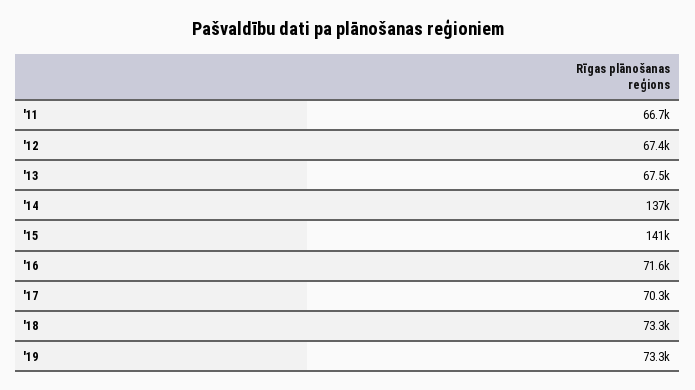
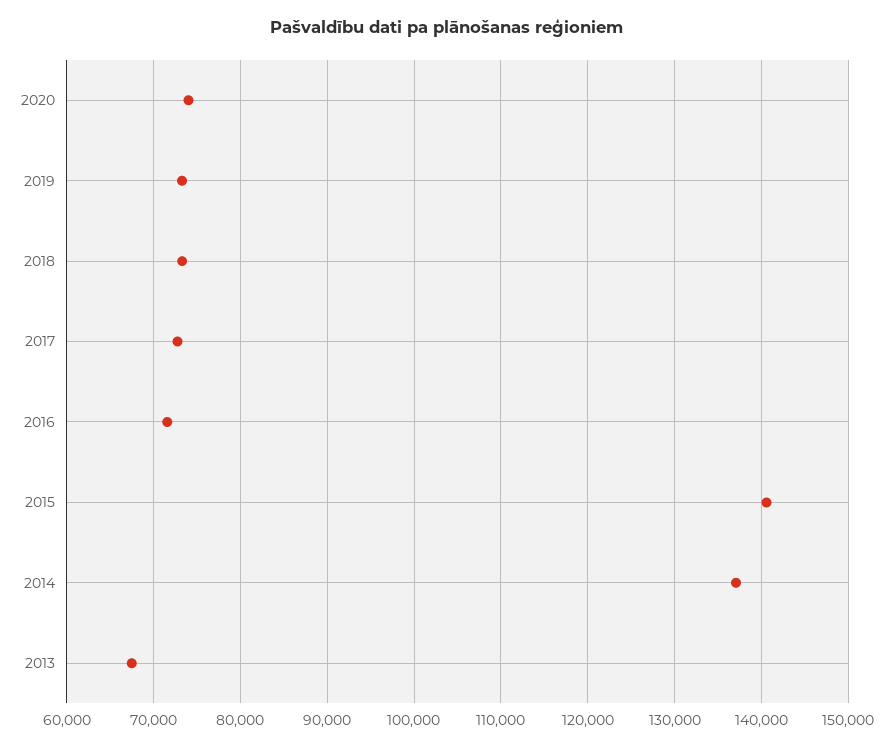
'11: 66700 -> none
'12: 67400 -> none
'17: 70300 -> 73000
2020: none -> 74000

